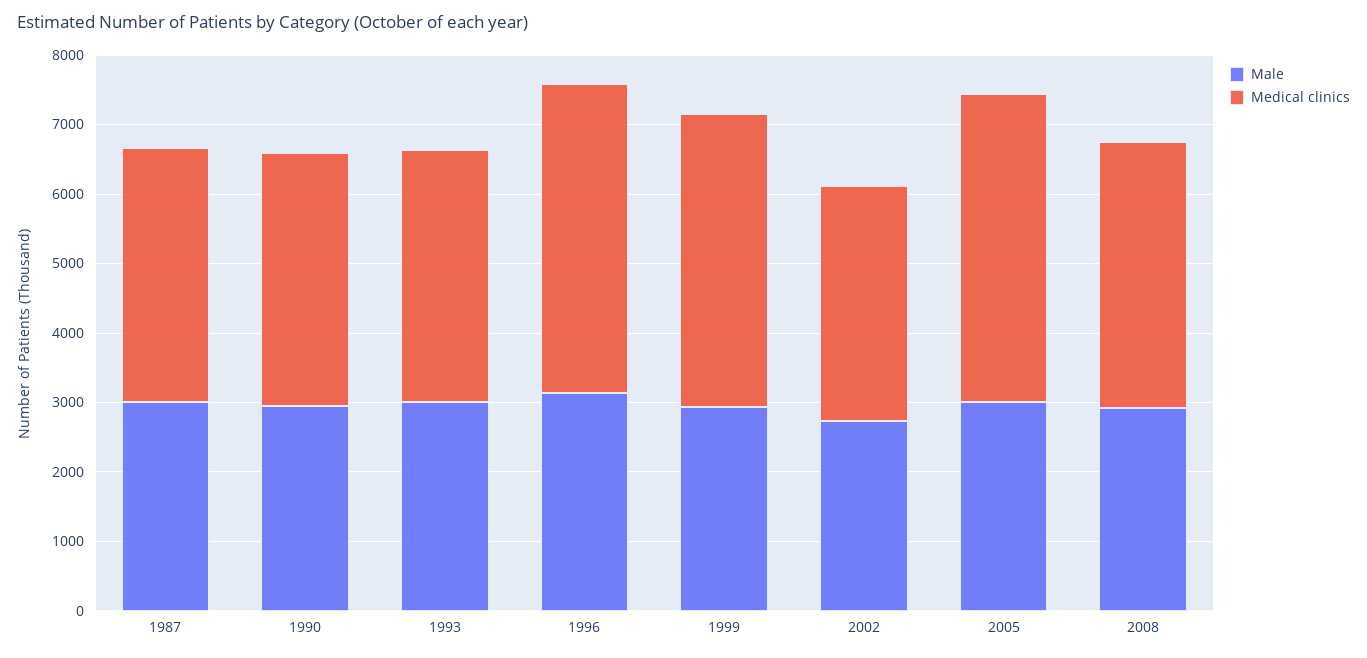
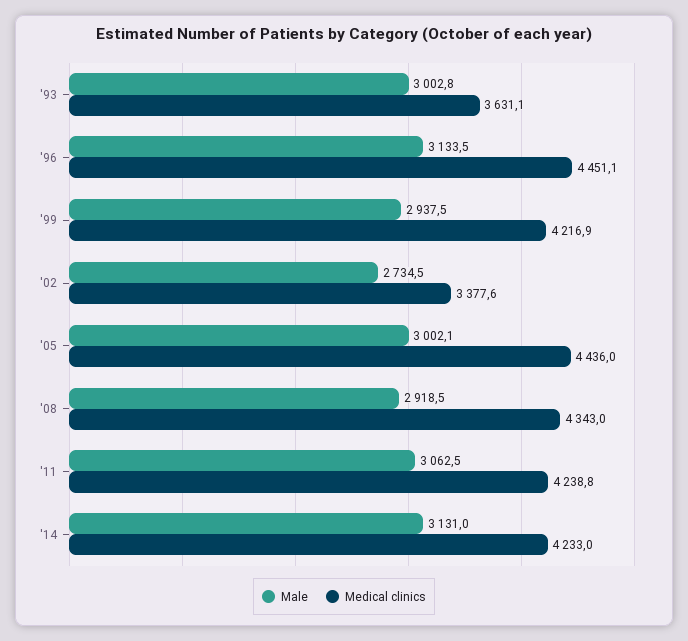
Male, 1987: 3000 -> none
Medical clinics, 1987: 3600 -> none
Male, 1990: 3000 -> none
Medical clinics, 1990: 3600 -> none
Medical clinics, 2008: 3800 -> 4343
Male, '11: none -> 3062.5
Medical clinics, '11: none -> 4238.8
Male, '14: none -> 3131
Medical clinics, '14: none -> 4233

